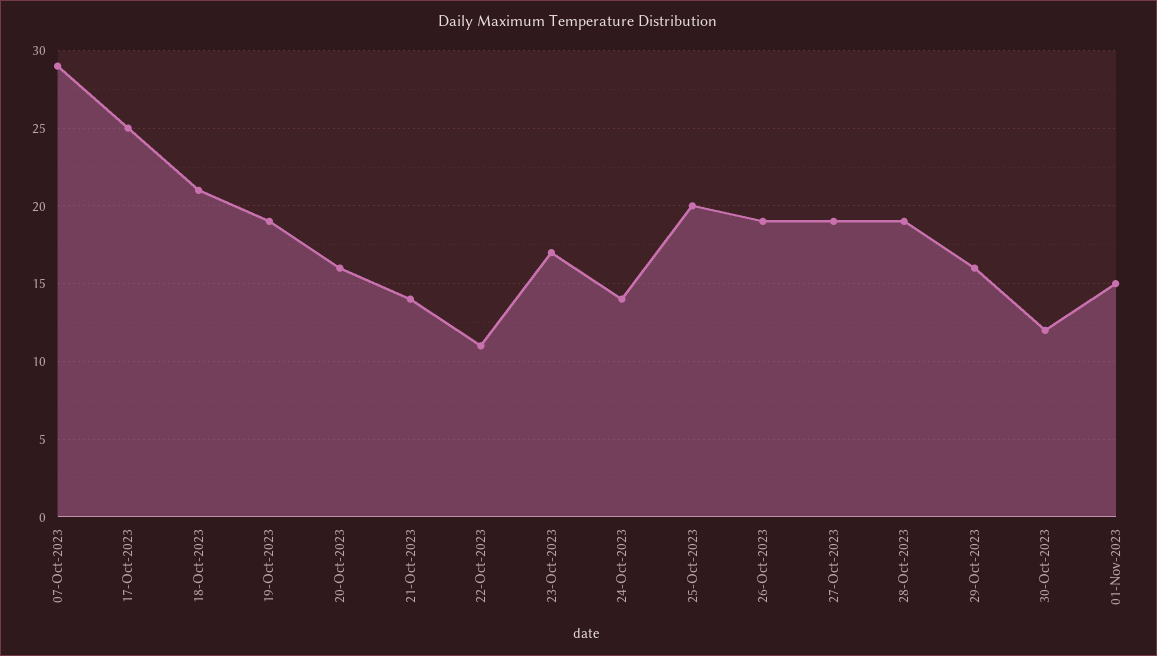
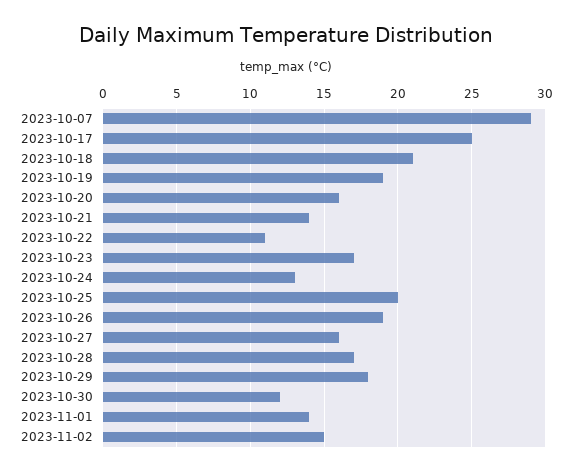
24-Oct-2023: 14 -> 13
27-Oct-2023: 19 -> 16
28-Oct-2023: 19 -> 17
29-Oct-2023: 16 -> 18
01-Nov-2023: 15 -> 14
2023-11-02: none -> 15

